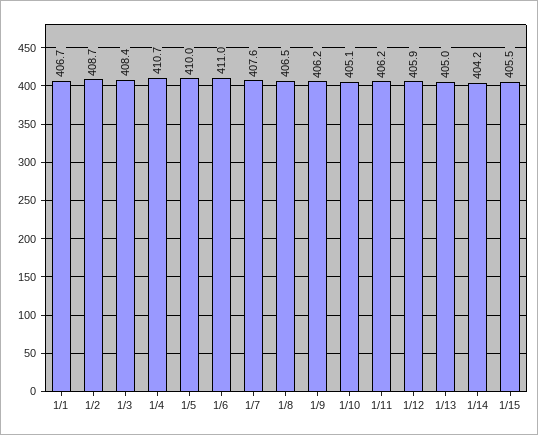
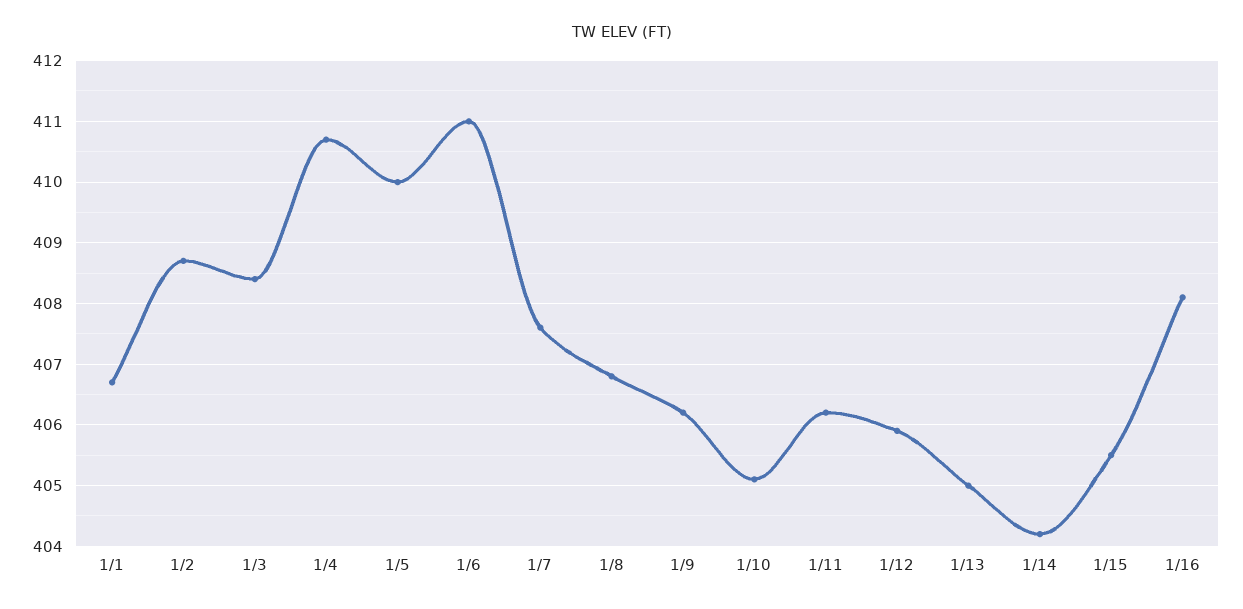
1/8: 406.5 -> 406.8
1/16: none -> 408.1

